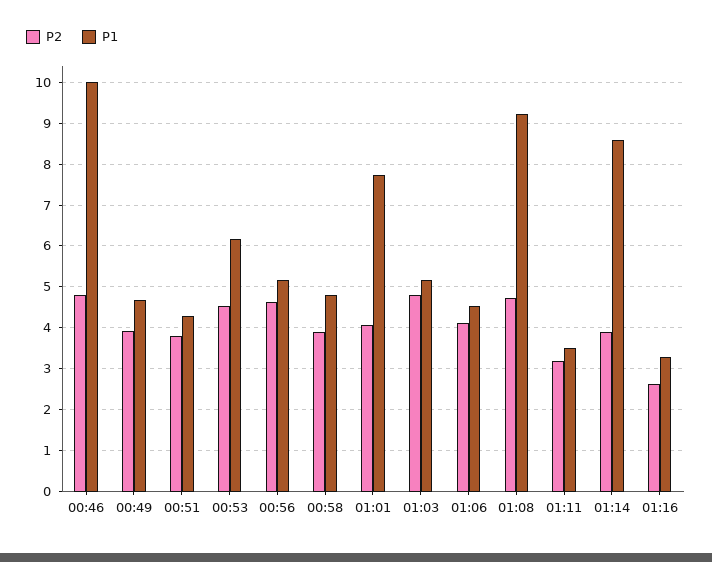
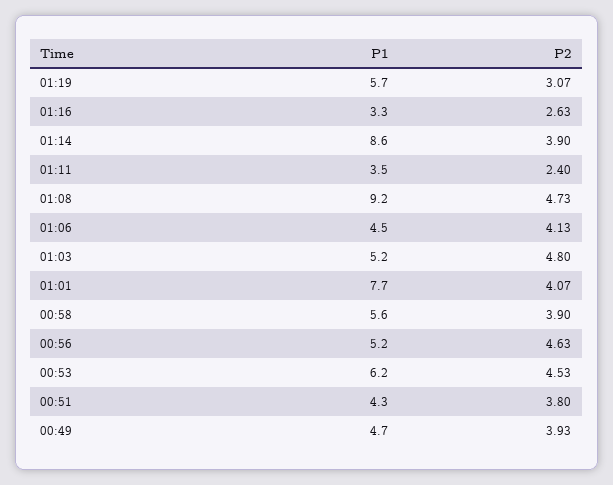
P2, 00:46: 4.8 -> none
P1, 00:46: 10 -> none
P1, 00:58: 4.8 -> 5.6
P2, 01:11: 3.2 -> 2.4
P1, 01:19: none -> 5.7
P2, 01:19: none -> 3.07

